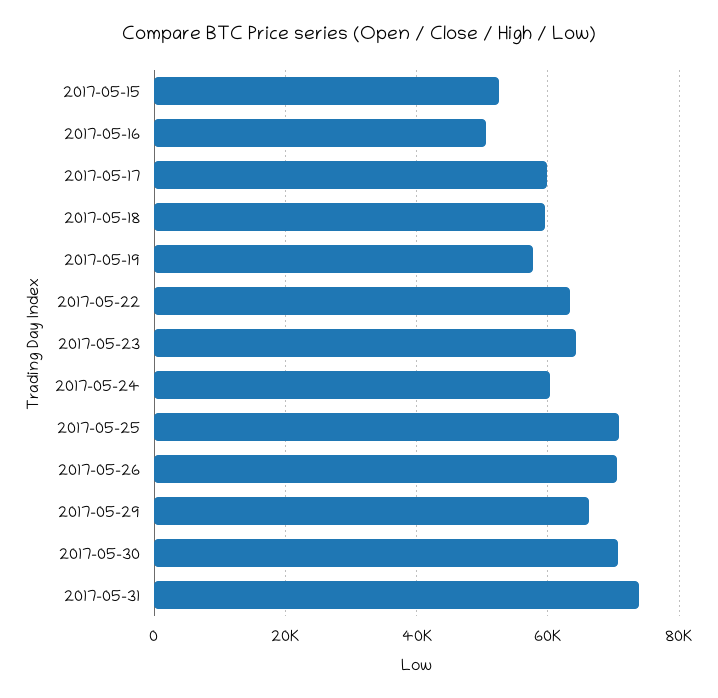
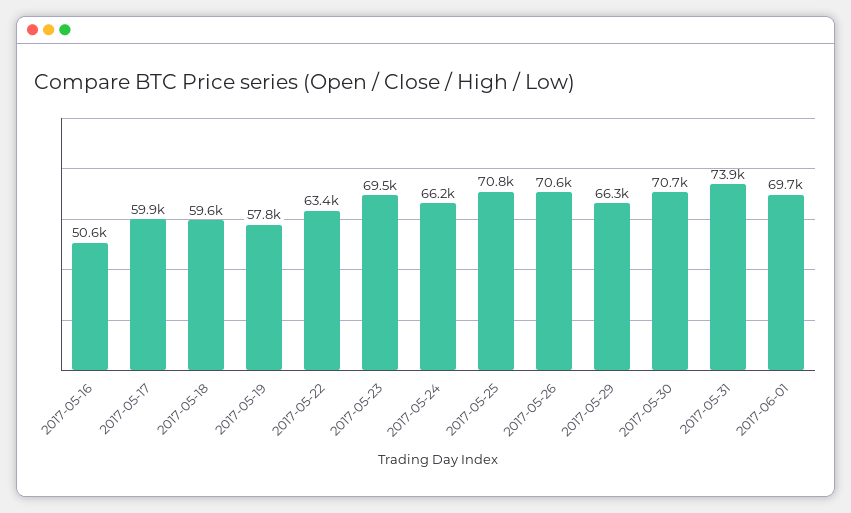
2017-05-15: 52000 -> none
2017-05-23: 64000 -> 69500
2017-05-24: 60000 -> 66200
2017-06-01: none -> 69700

